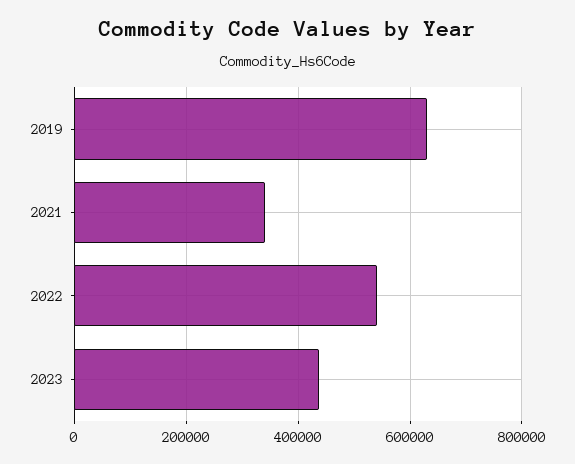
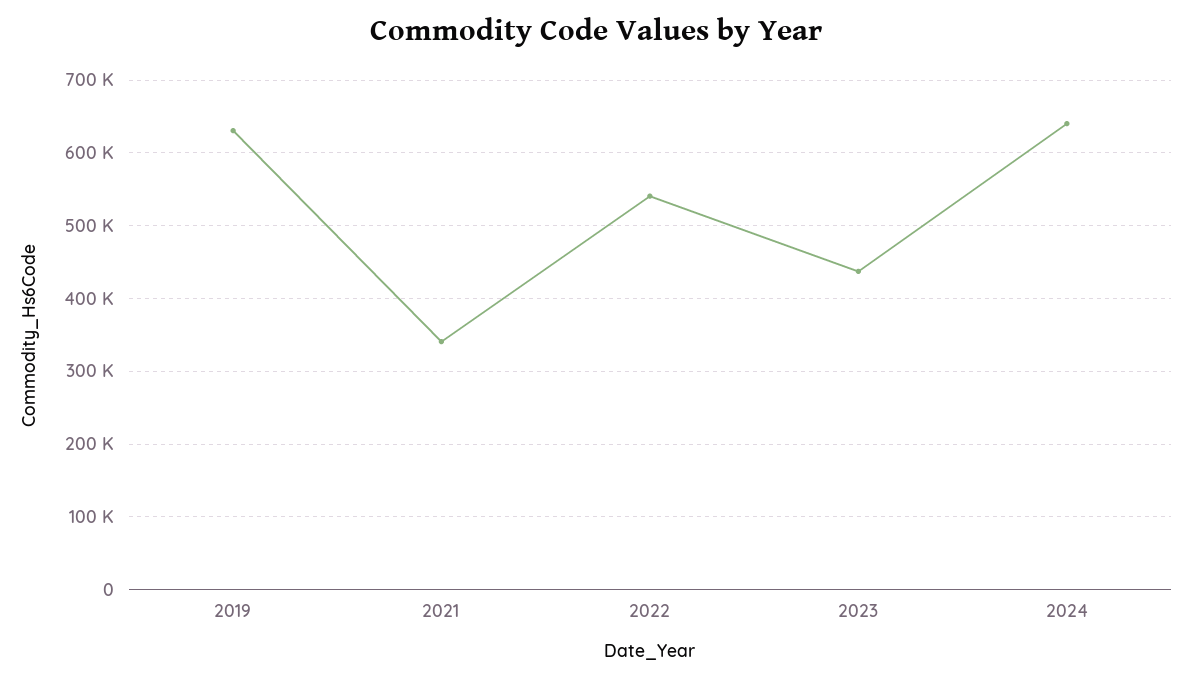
2024: none -> 640000

